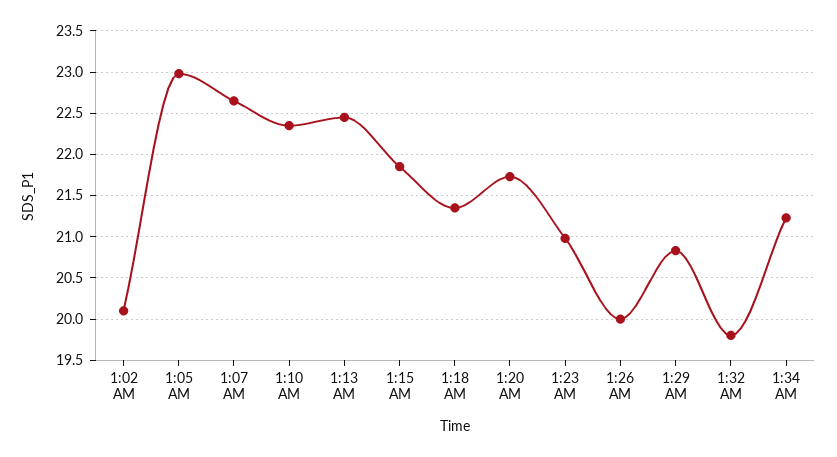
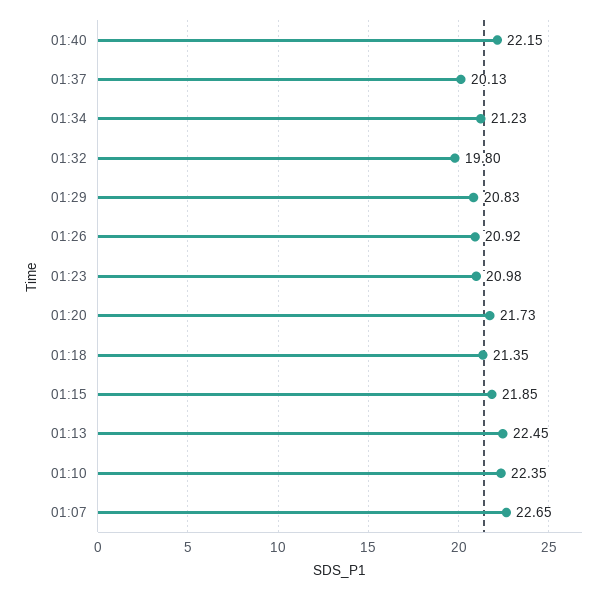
1:02 AM: 20.1 -> none
1:05 AM: 23 -> none
1:26 AM: 20 -> 20.92
01:40: none -> 22.15
01:37: none -> 20.13

